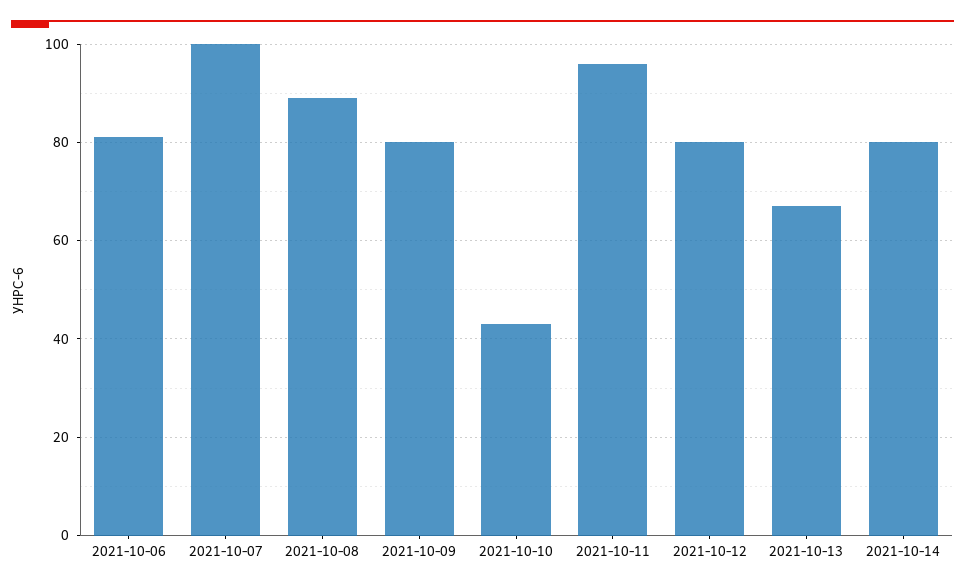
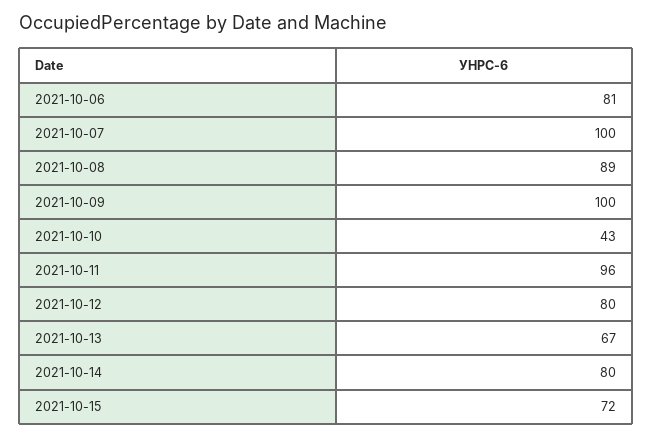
2021-10-09: 80 -> 100
2021-10-15: none -> 72

